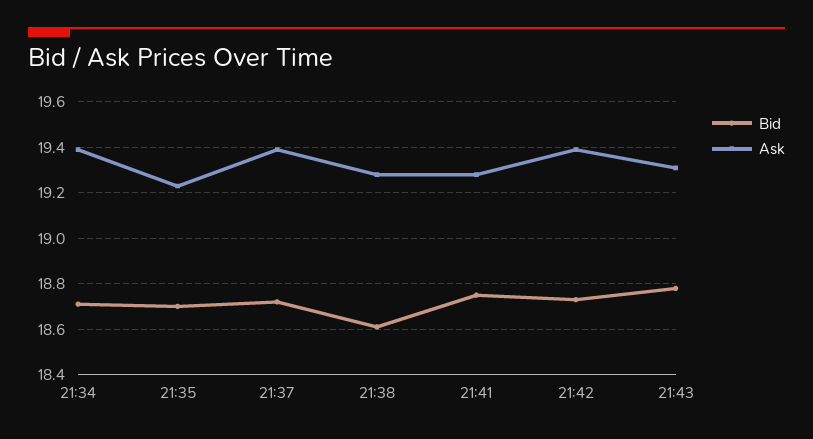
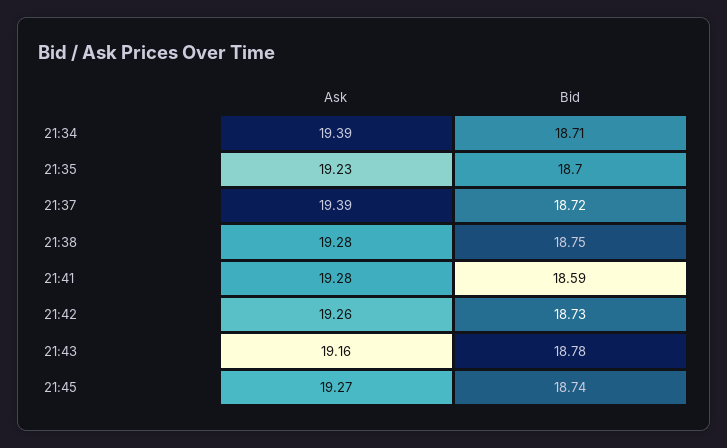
Bid, 21:38: 18.6 -> 18.75
Bid, 21:41: 18.75 -> 18.59
Ask, 21:42: 19.4 -> 19.26
Ask, 21:43: 19.3 -> 19.16
Ask, 21:45: none -> 19.27
Bid, 21:45: none -> 18.74

